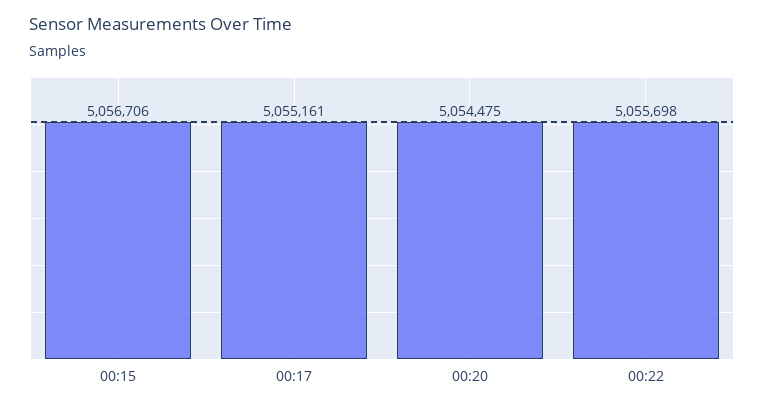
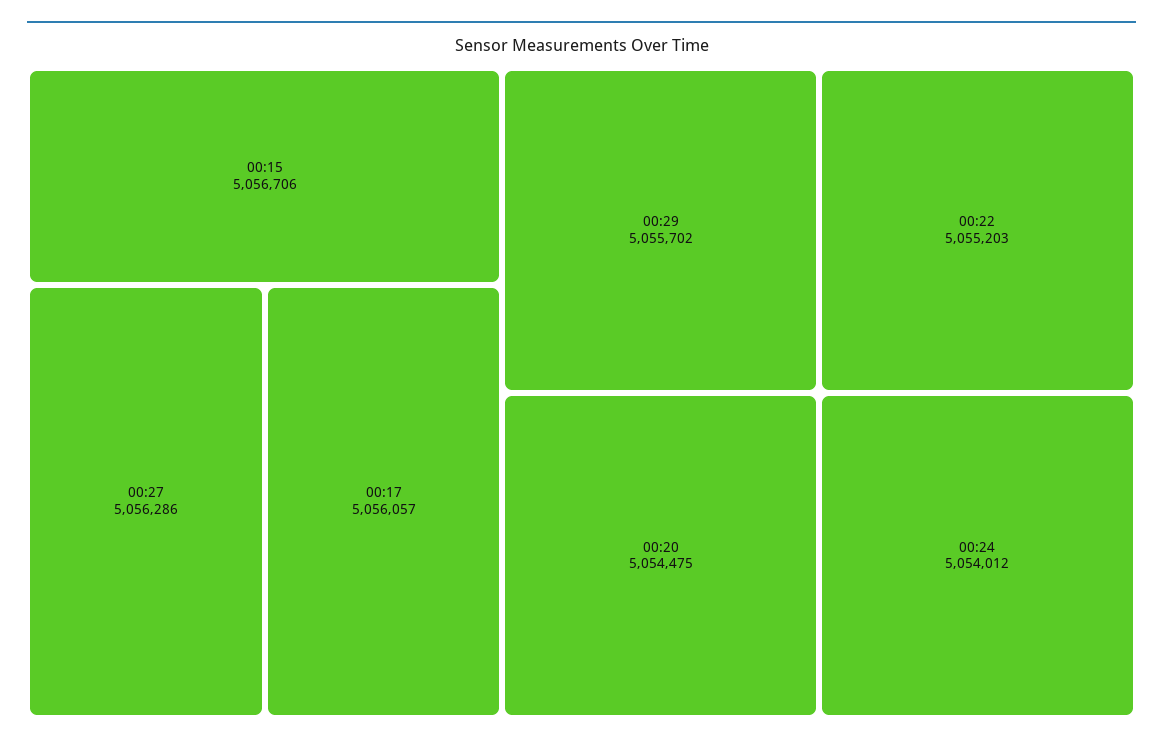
00:17: 5055161 -> 5056057
00:22: 5055698 -> 5055203
00:27: none -> 5056286
00:29: none -> 5055702
00:24: none -> 5054012

